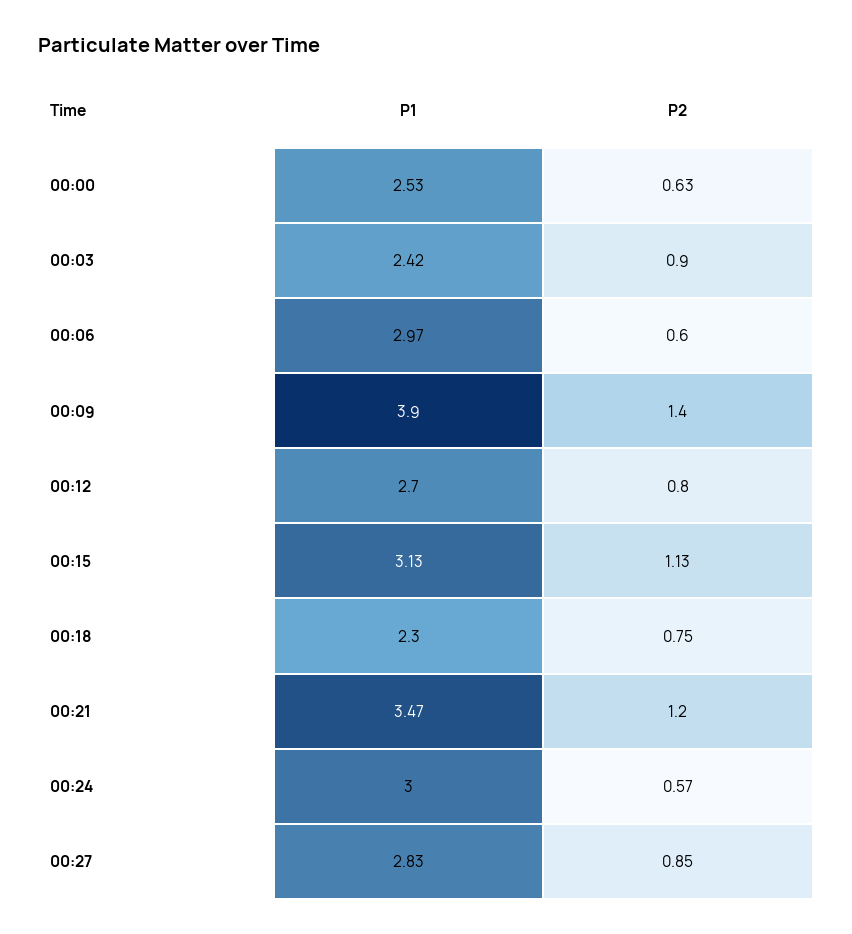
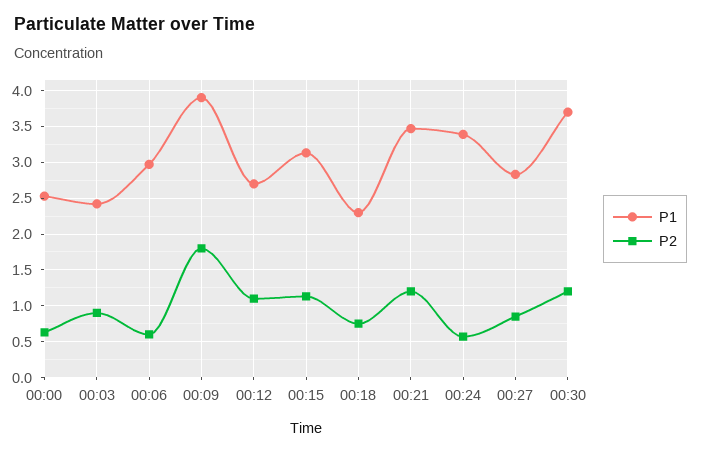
P2, 00:09: 1.4 -> 1.8
P2, 00:12: 0.8 -> 1.1
P1, 00:24: 3 -> 3.4
P1, 00:30: none -> 3.7
P2, 00:30: none -> 1.2

